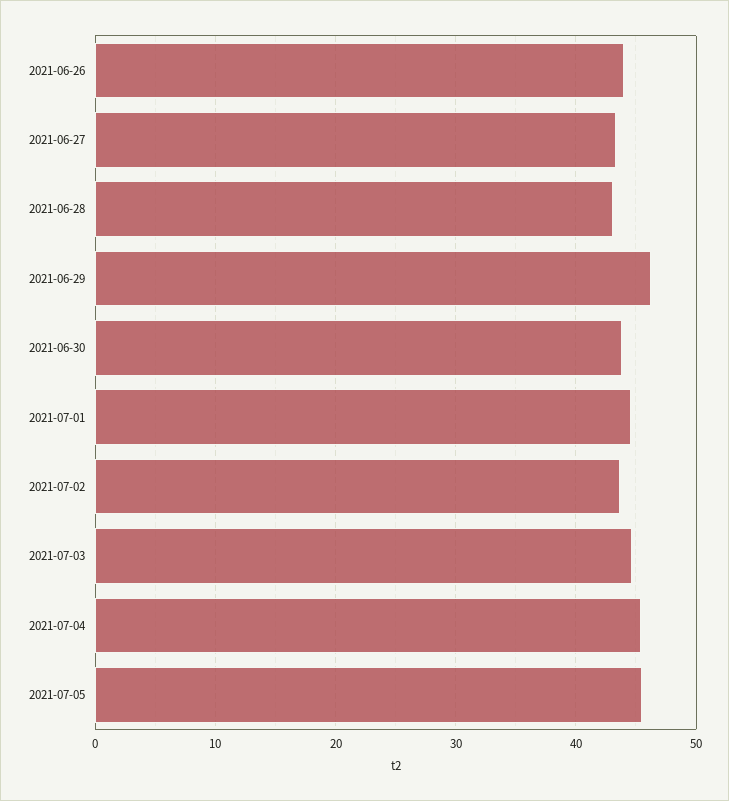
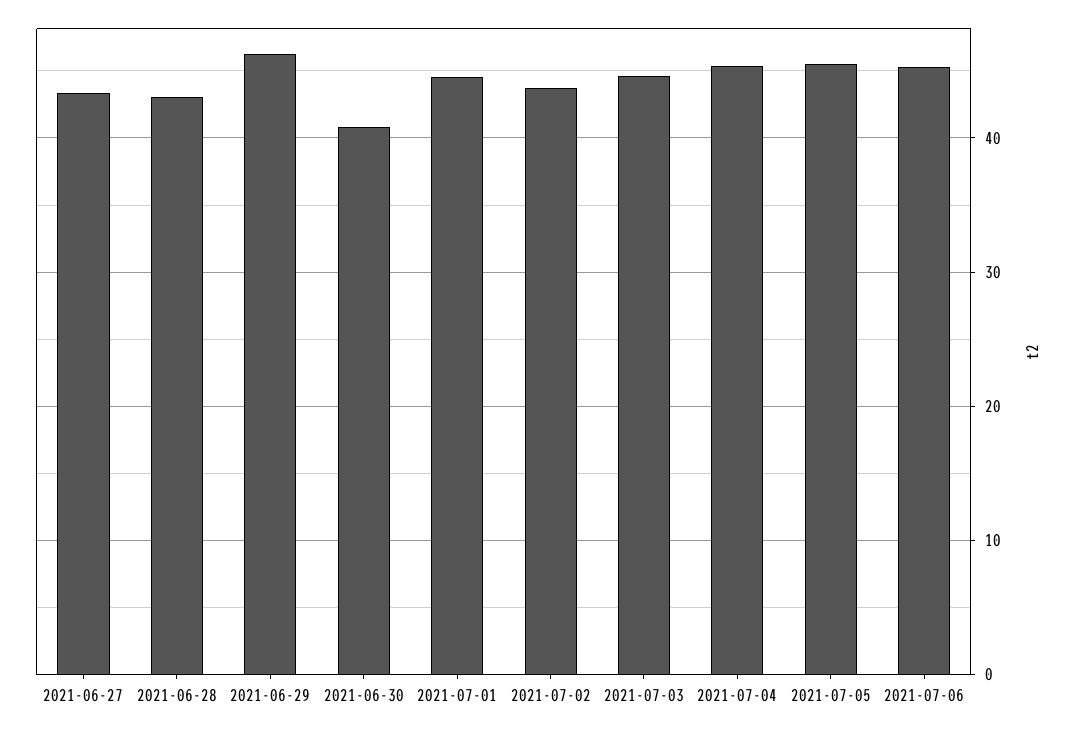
2021-06-26: 44 -> none
2021-06-30: 44 -> 41
2021-07-06: none -> 45

